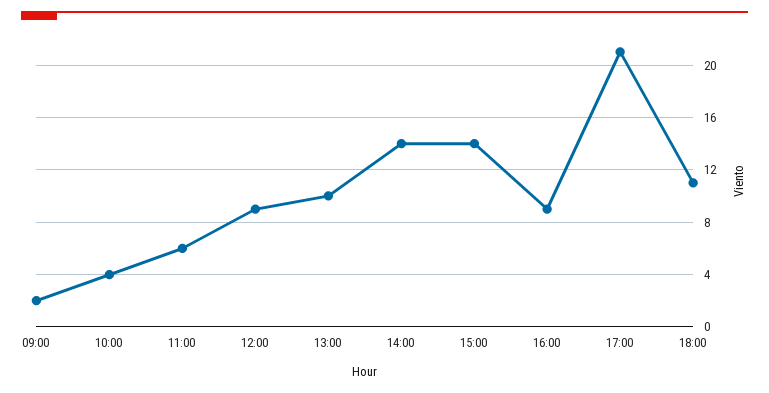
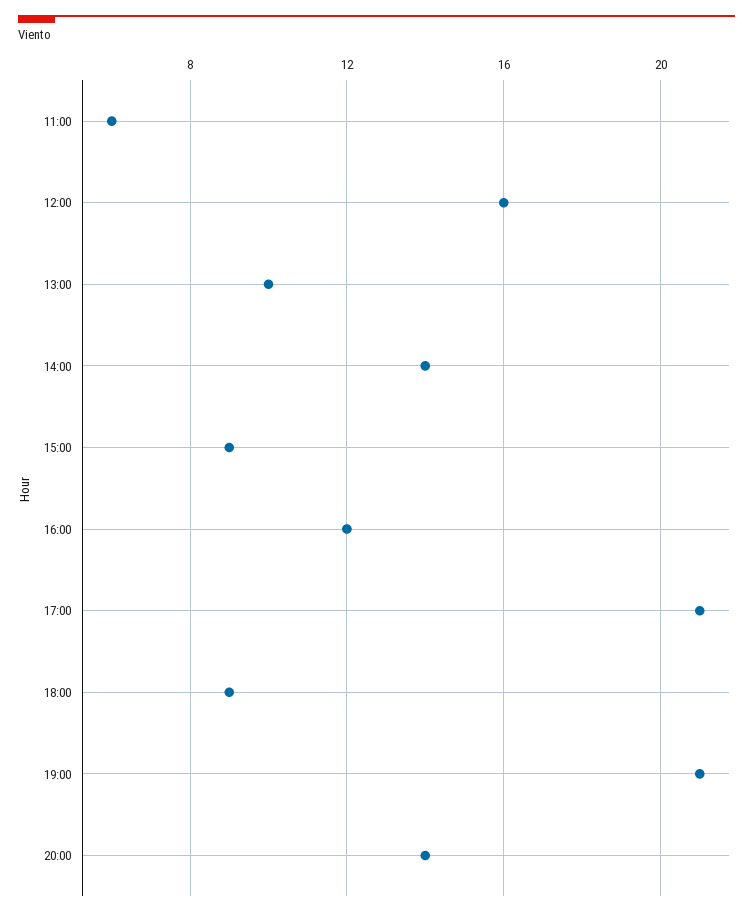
09:00: 2 -> none
10:00: 4 -> none
12:00: 9 -> 16
15:00: 14 -> 9
16:00: 9 -> 12
18:00: 11 -> 9
19:00: none -> 21
20:00: none -> 14

